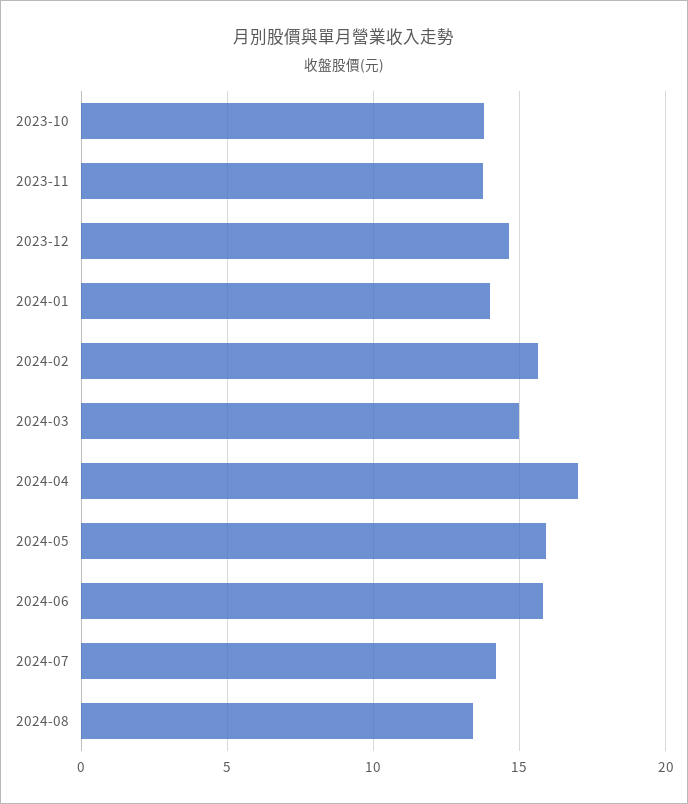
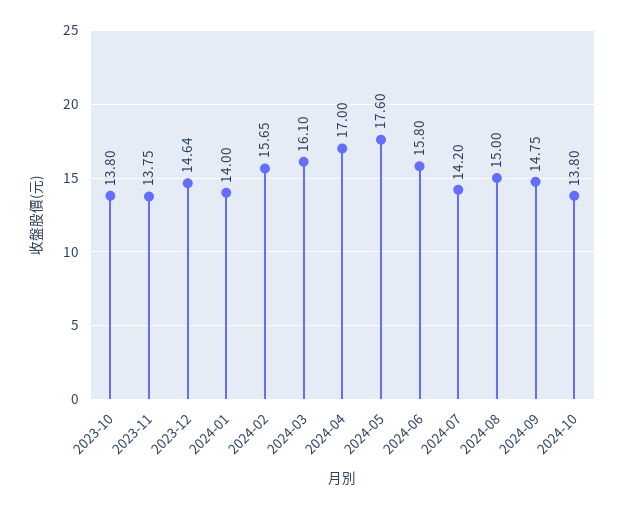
2024-03: 15 -> 16.1
2024-05: 16 -> 17.6
2024-08: 13.5 -> 15
2024-09: none -> 14.75
2024-10: none -> 13.8

